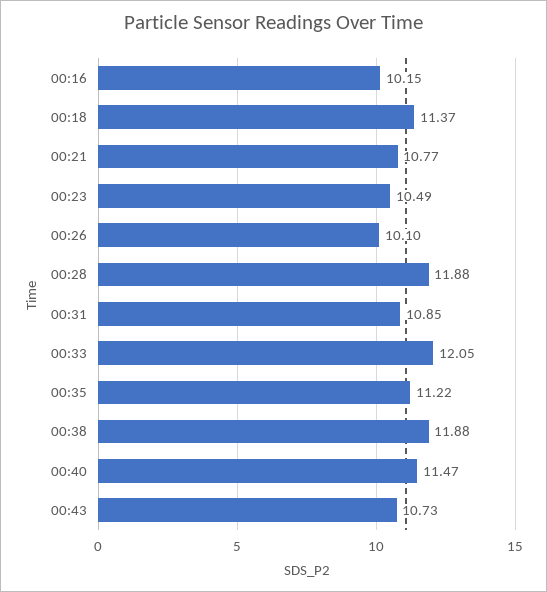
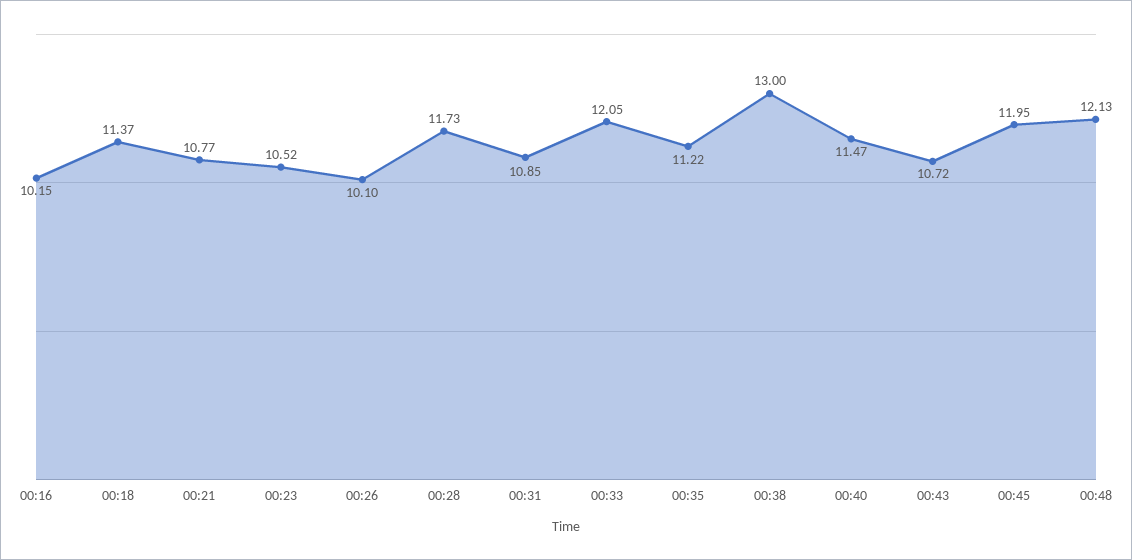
00:23: 10.49 -> 10.52
00:28: 11.88 -> 11.73
00:38: 11.88 -> 13
00:43: 10.73 -> 10.72
00:45: none -> 11.95
00:48: none -> 12.13

